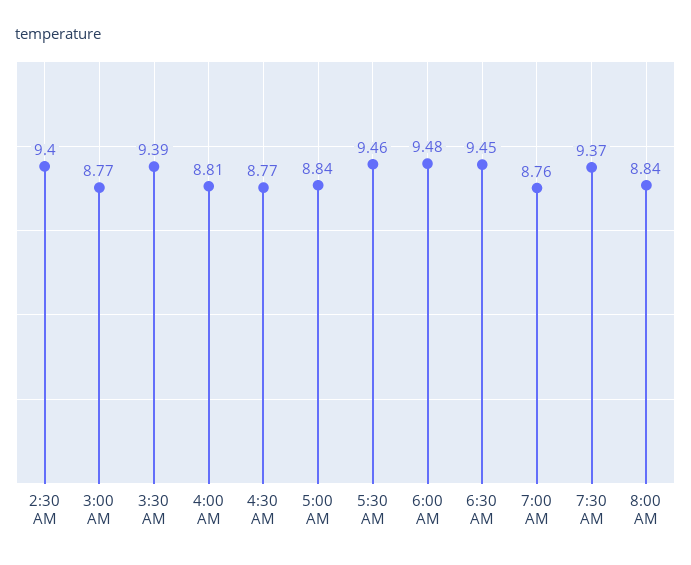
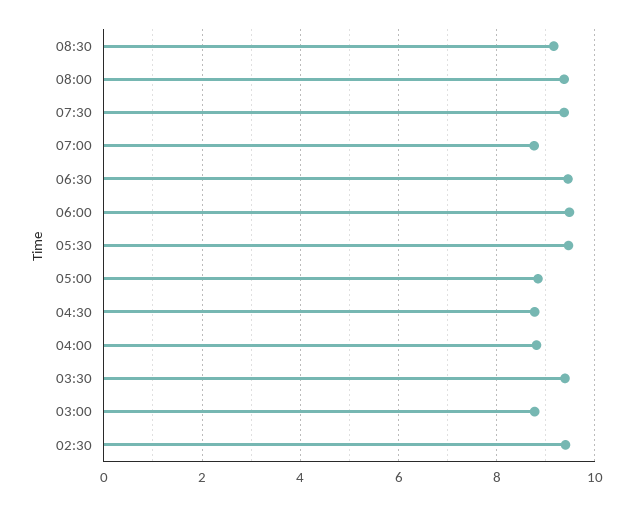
8:00 AM: 8.84 -> 9.4
08:30: none -> 9.2

